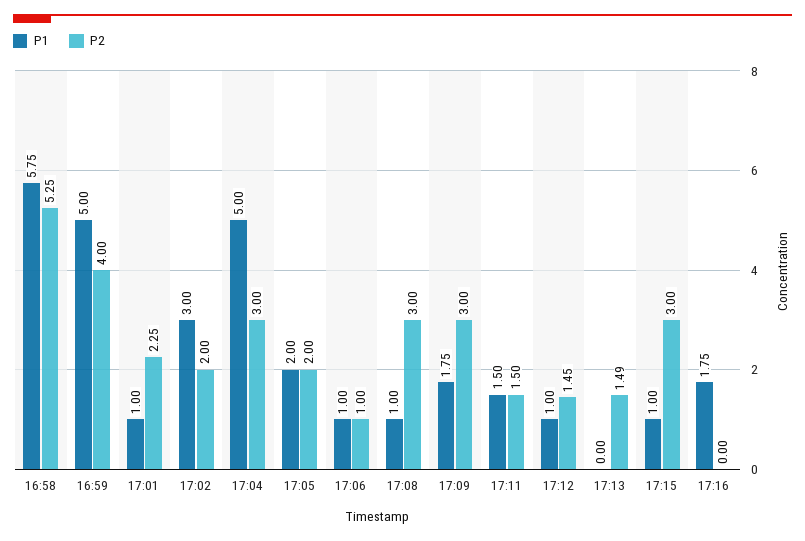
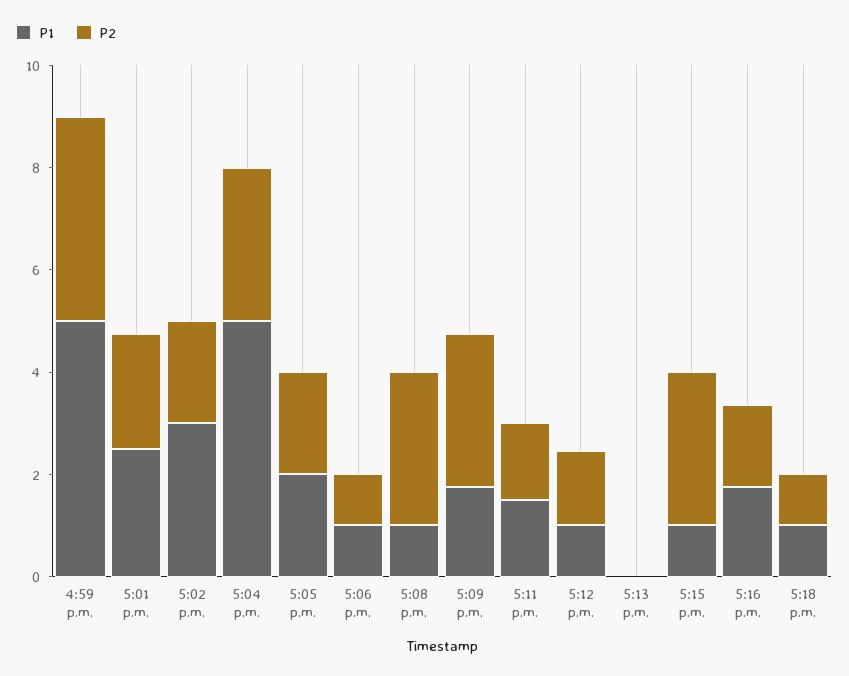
P1, 16:58: 5.75 -> none
P2, 16:58: 5.25 -> none
P1, 17:01: 1 -> 2.5
P2, 17:13: 1.49 -> 0
P2, 17:16: 0 -> 1.5
P1, 5:18 p.m.: none -> 1
P2, 5:18 p.m.: none -> 1

